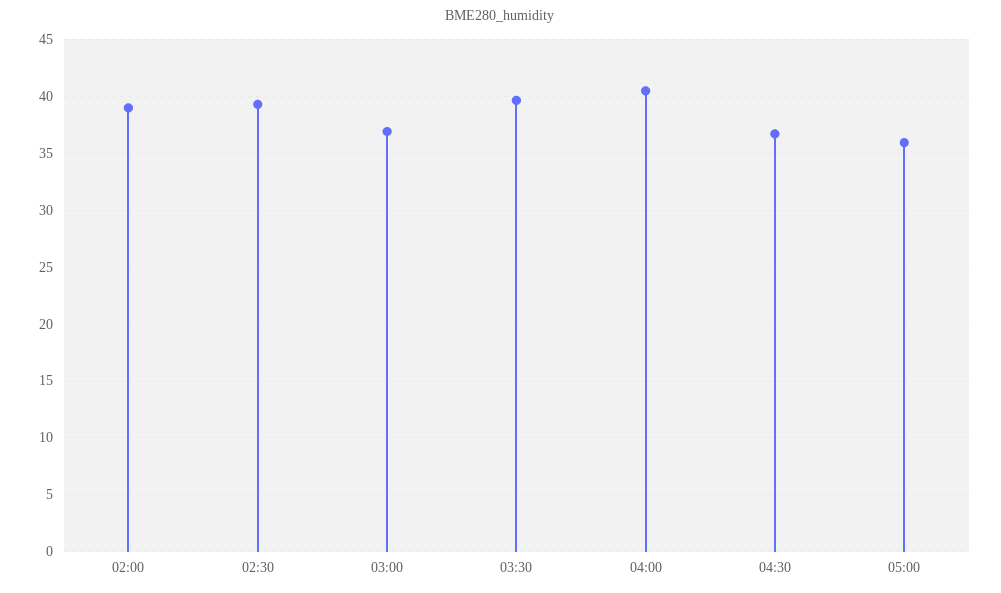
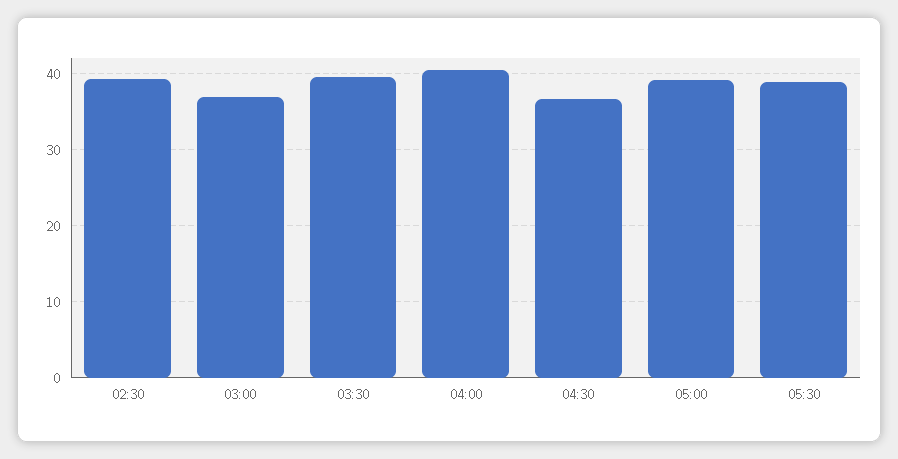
02:00: 39 -> none
05:00: 36 -> 39
05:30: none -> 39

